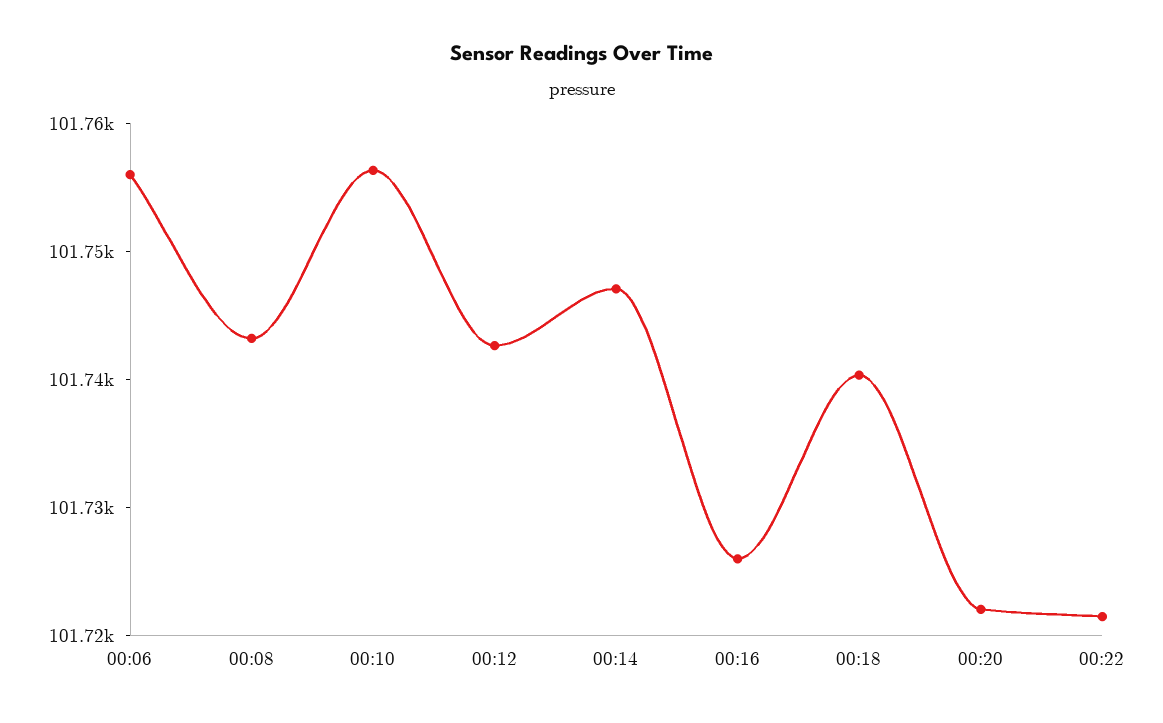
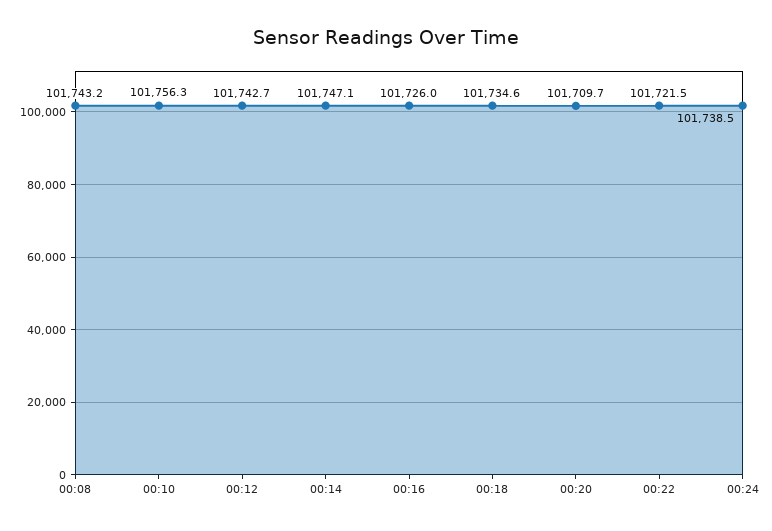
00:06: 101756 -> none
00:18: 101740 -> 101734.6
00:20: 101722 -> 101709.7
00:24: none -> 101738.5

